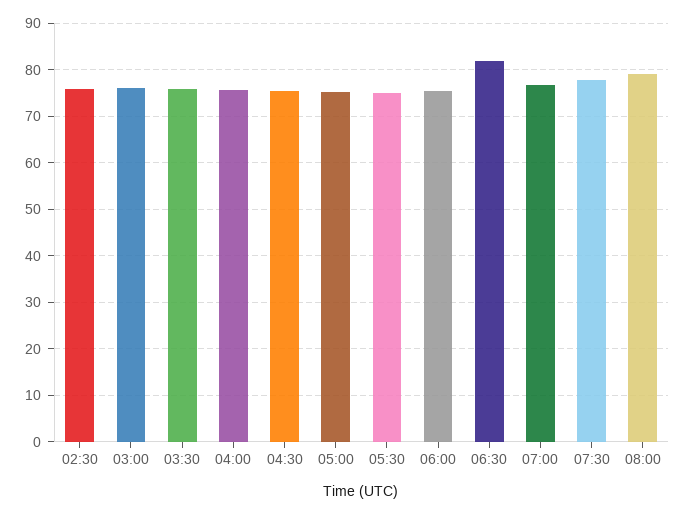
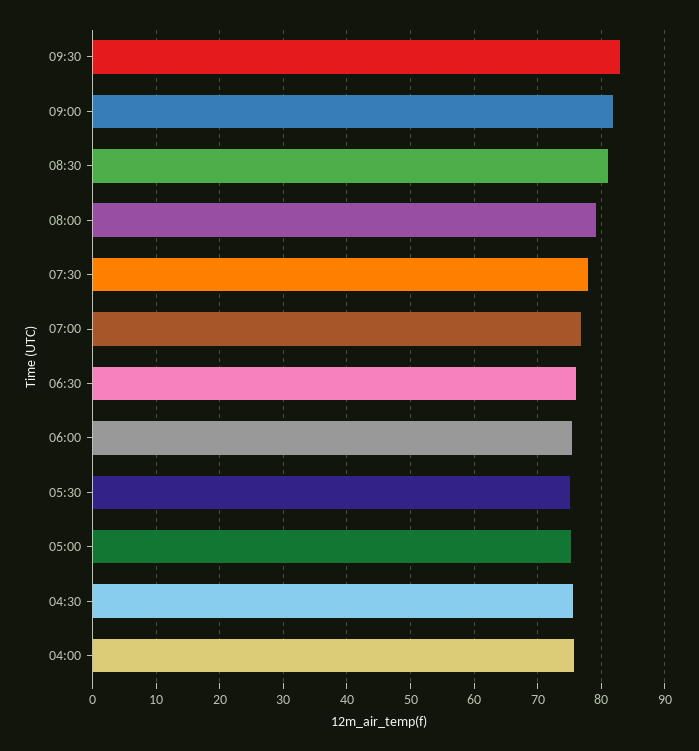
02:30: 76 -> none
03:00: 76 -> none
03:30: 76 -> none
06:30: 82 -> 76
09:30: none -> 83
09:00: none -> 82
08:30: none -> 81

